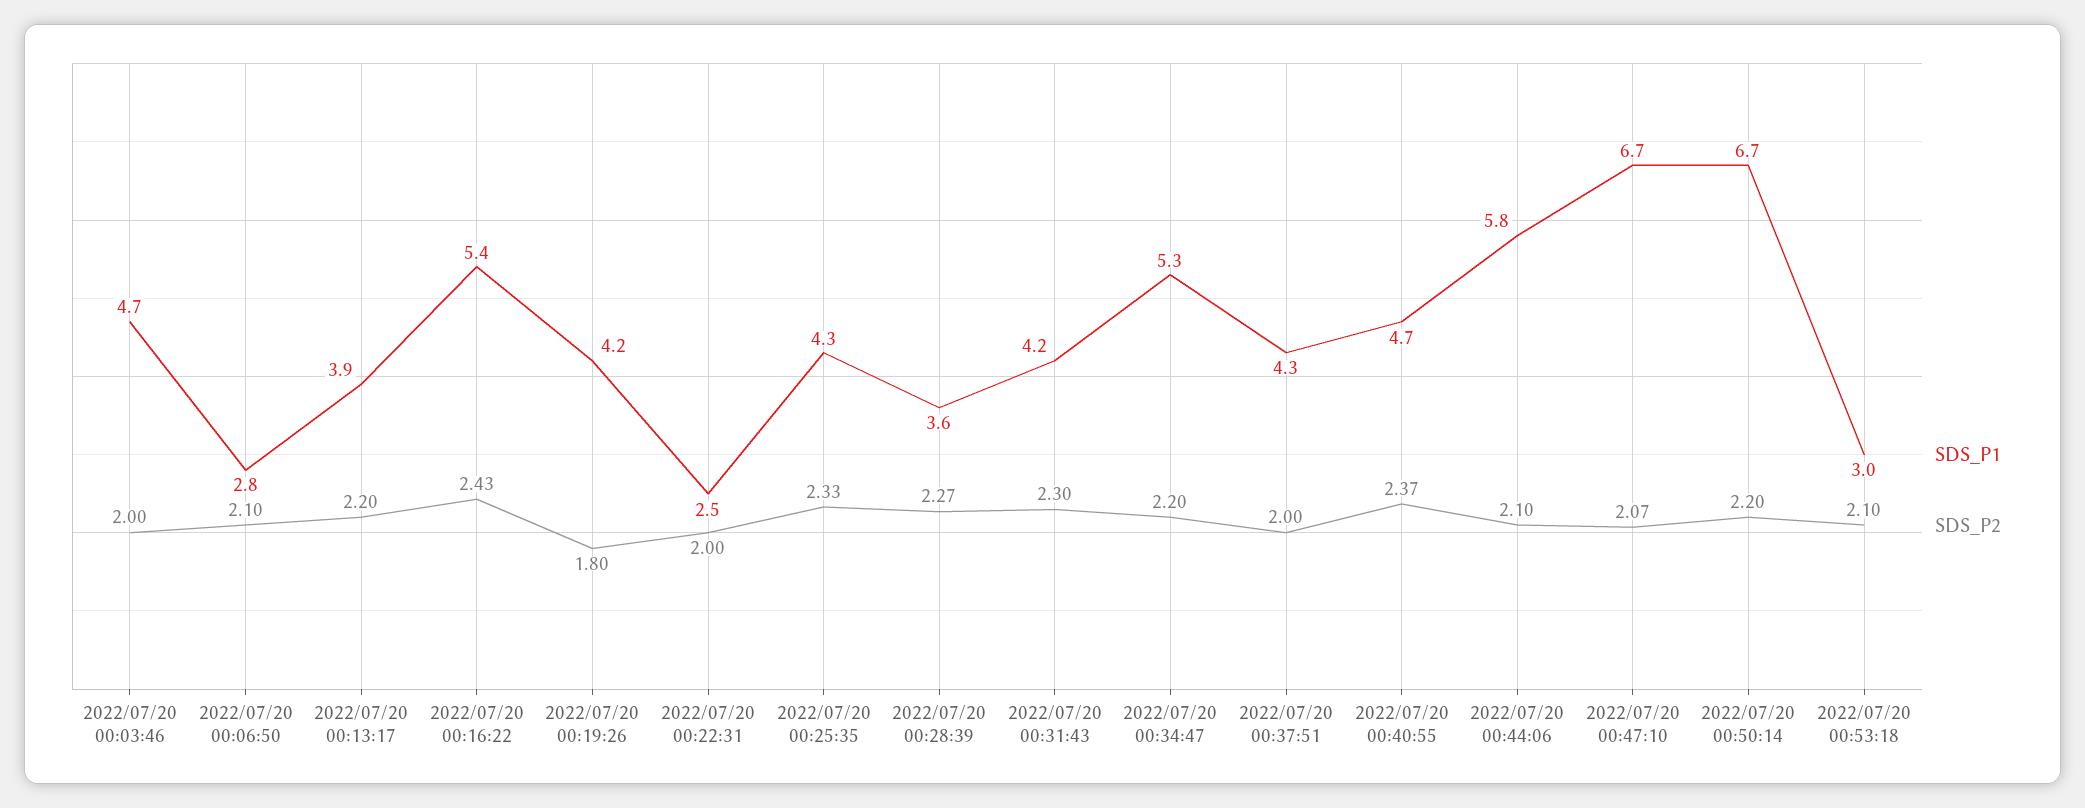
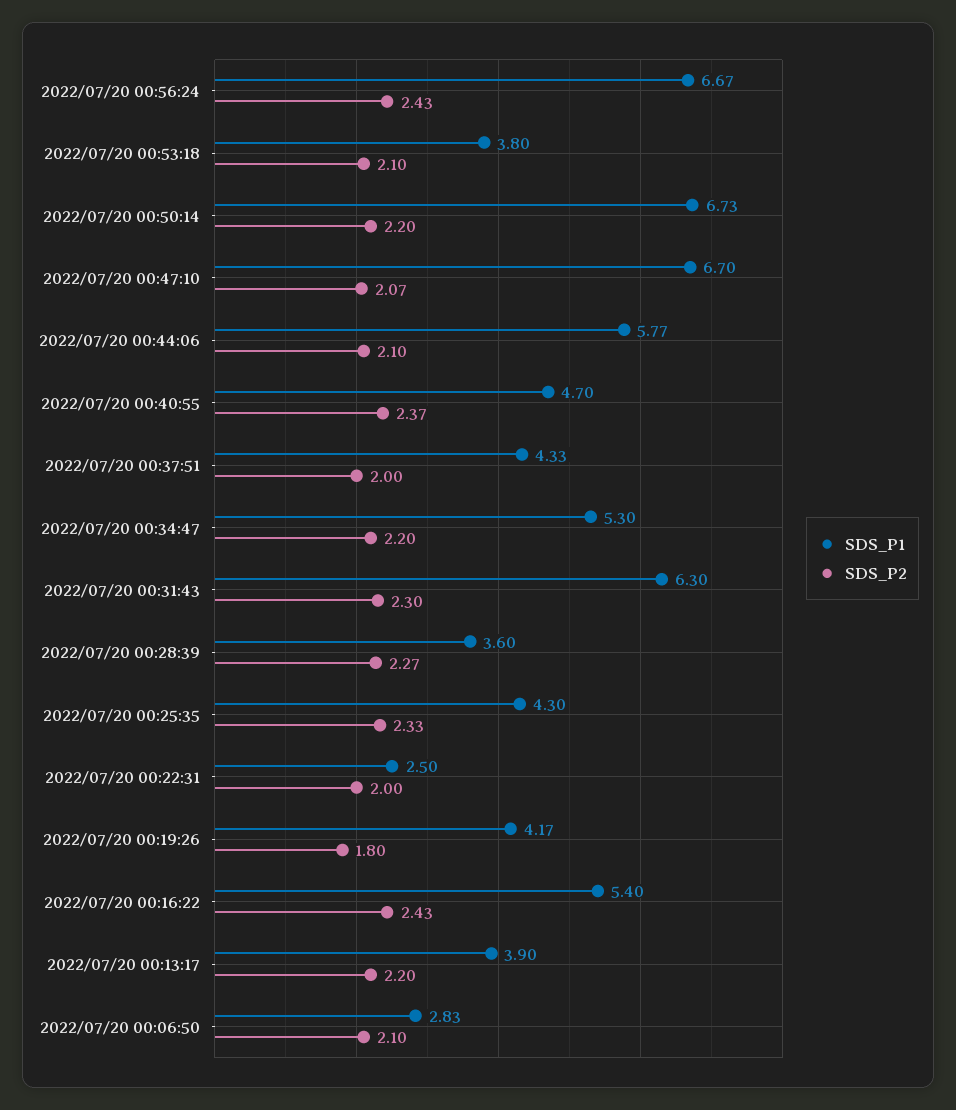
SDS_P1, 2022/07/20 00:03:46: 4.7 -> none
SDS_P2, 2022/07/20 00:03:46: 2 -> none
SDS_P1, 2022/07/20 00:31:43: 4.2 -> 6.3
SDS_P1, 2022/07/20 00:53:18: 3 -> 3.8
SDS_P1, 2022/07/20 00:56:24: none -> 6.67
SDS_P2, 2022/07/20 00:56:24: none -> 2.43

